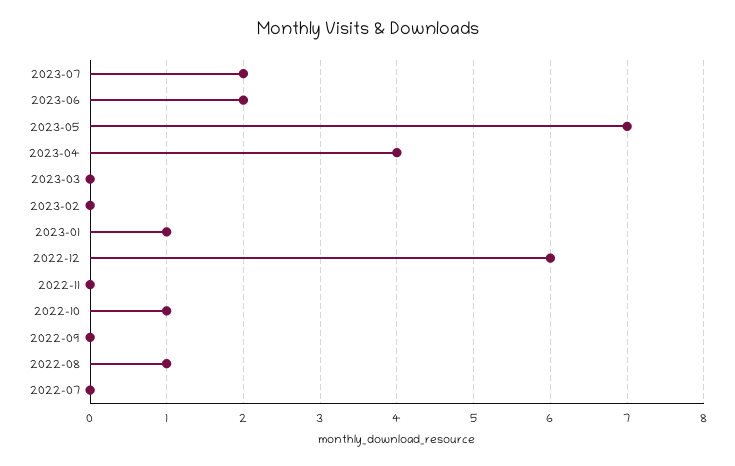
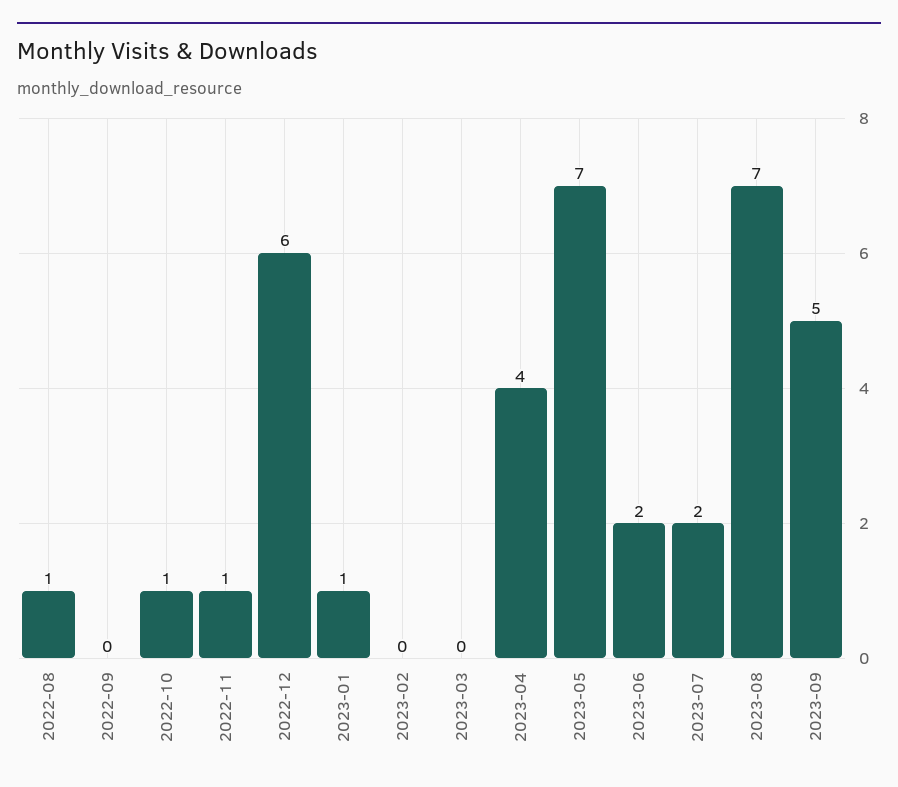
2022-11: 0 -> 1
2022-07: 0 -> none
2023-08: none -> 7
2023-09: none -> 5

